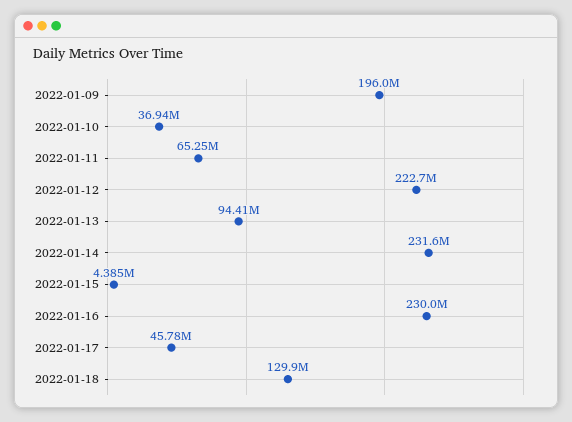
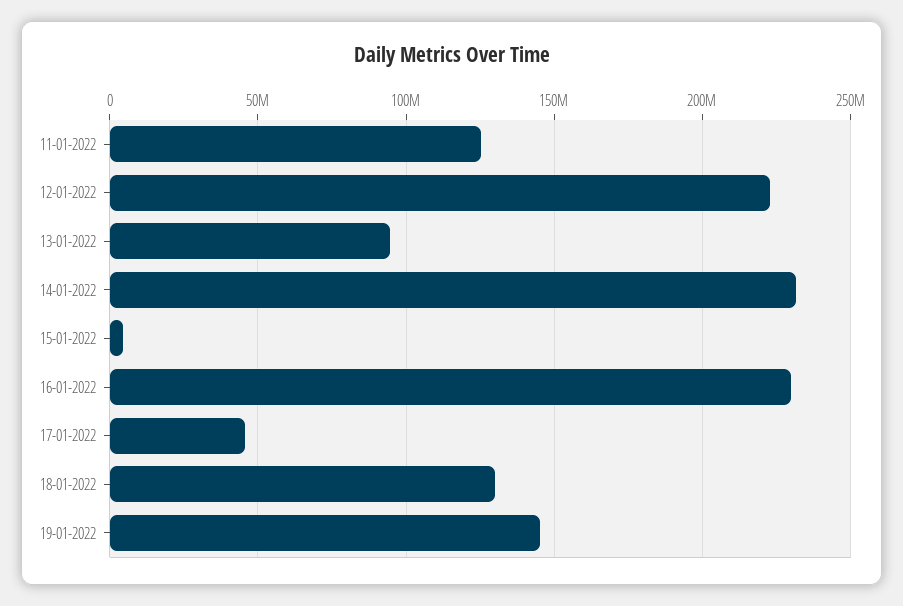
2022-01-09: 196000000 -> none
2022-01-10: 36940000 -> none
2022-01-11: 65250000 -> 125000000
19-01-2022: none -> 145000000

